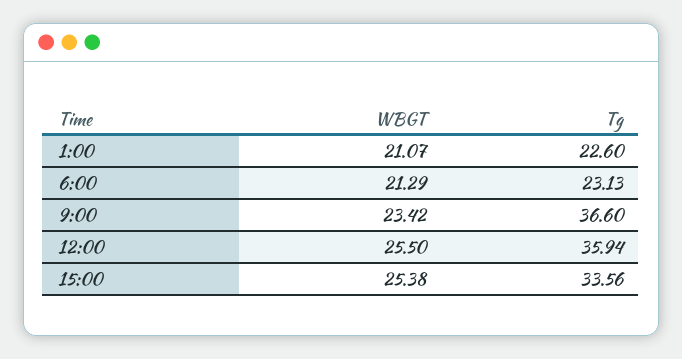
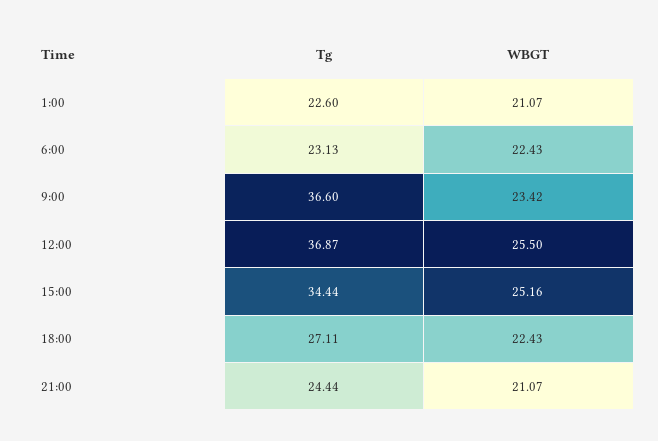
WBGT, 6:00: 21.29 -> 22.43
Tg, 12:00: 35.94 -> 36.87
WBGT, 15:00: 25.38 -> 25.16
Tg, 15:00: 33.56 -> 34.44
Tg, 18:00: none -> 27.11
WBGT, 18:00: none -> 22.43
Tg, 21:00: none -> 24.44
WBGT, 21:00: none -> 21.07

